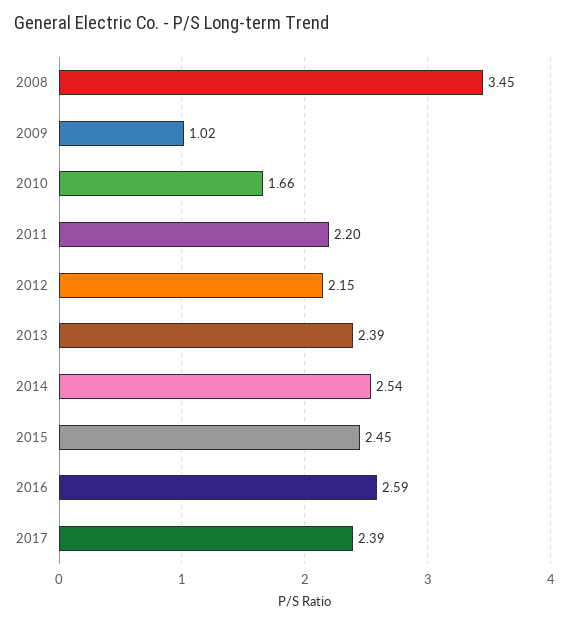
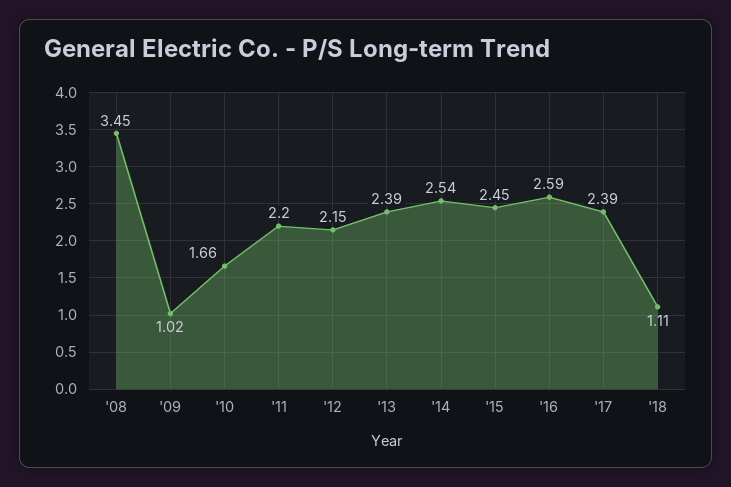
'18: none -> 1.11

